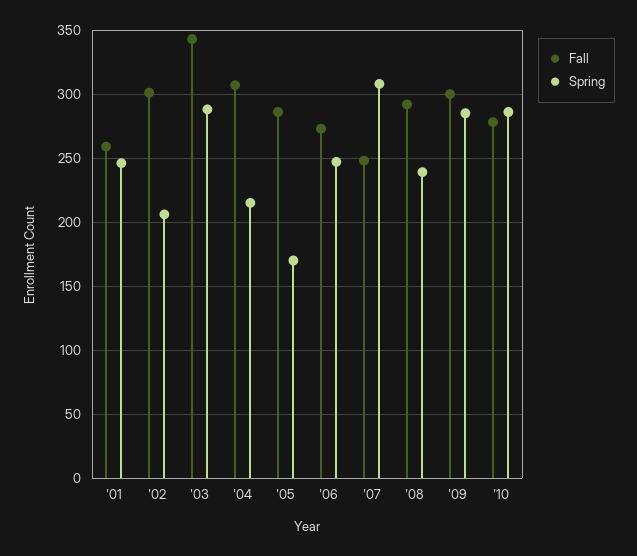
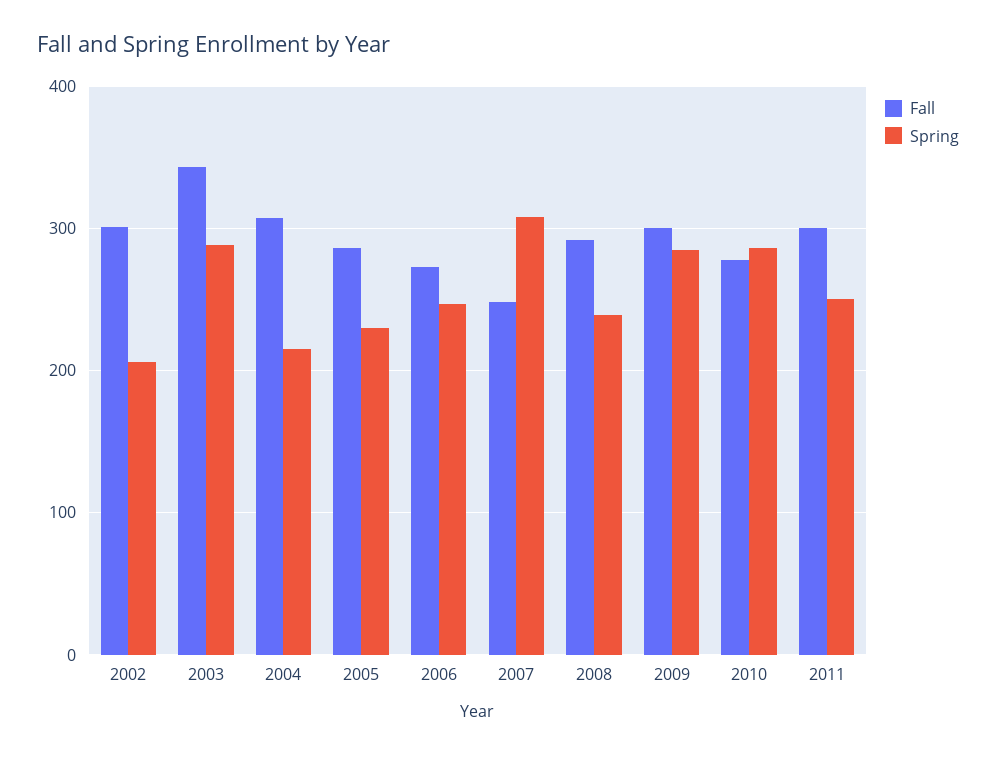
Fall, '01: 260 -> none
Spring, '01: 245 -> none
Spring, '05: 170 -> 230
Fall, 2011: none -> 300
Spring, 2011: none -> 250

